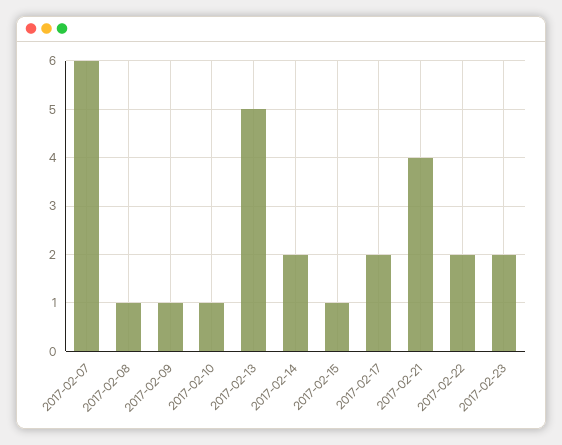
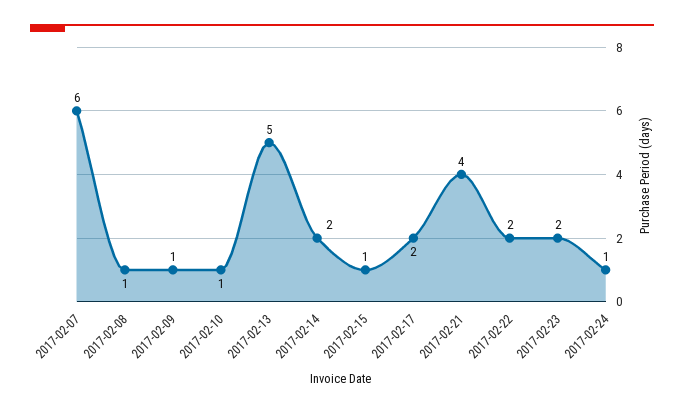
2017-02-24: none -> 1

